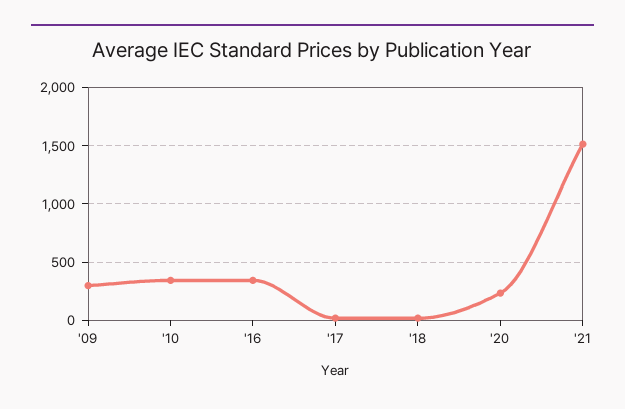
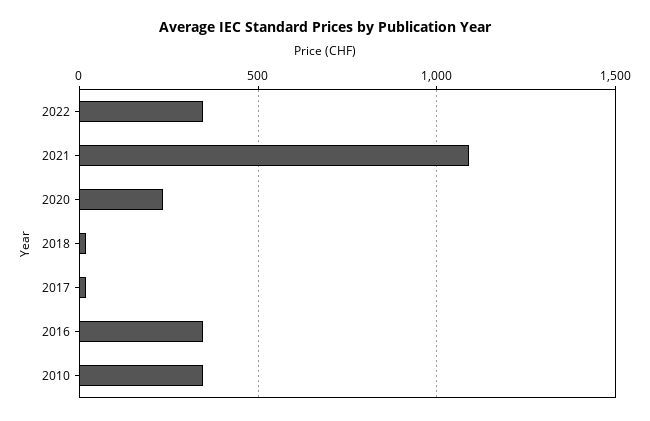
'09: 300 -> none
'21: 1500 -> 1100
2022: none -> 350

